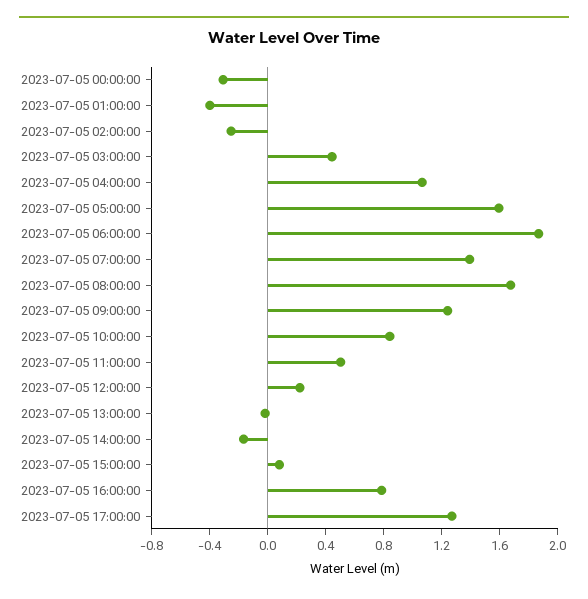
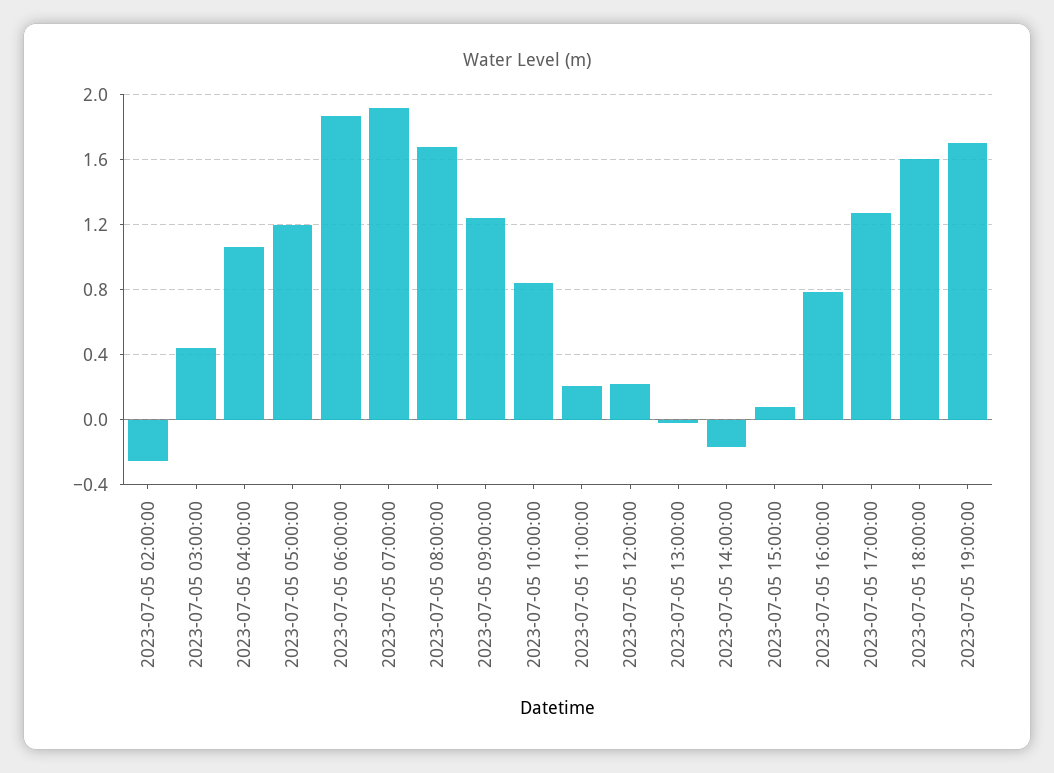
2023-07-05 00:00:00: -0.3 -> none
2023-07-05 01:00:00: -0.4 -> none
2023-07-05 05:00:00: 1.6 -> 1.2
2023-07-05 07:00:00: 1.4 -> 1.9
2023-07-05 11:00:00: 0.5 -> 0.2
2023-07-05 18:00:00: none -> 1.6
2023-07-05 19:00:00: none -> 1.7

